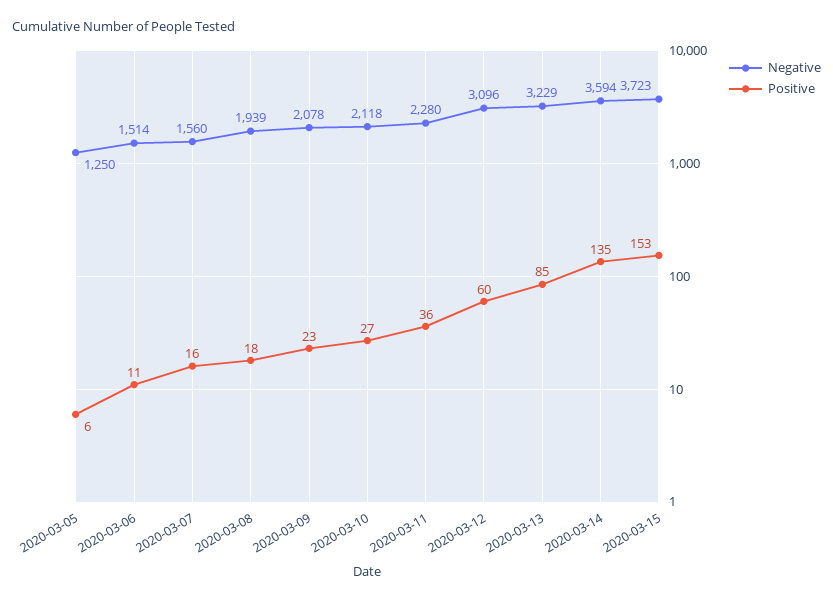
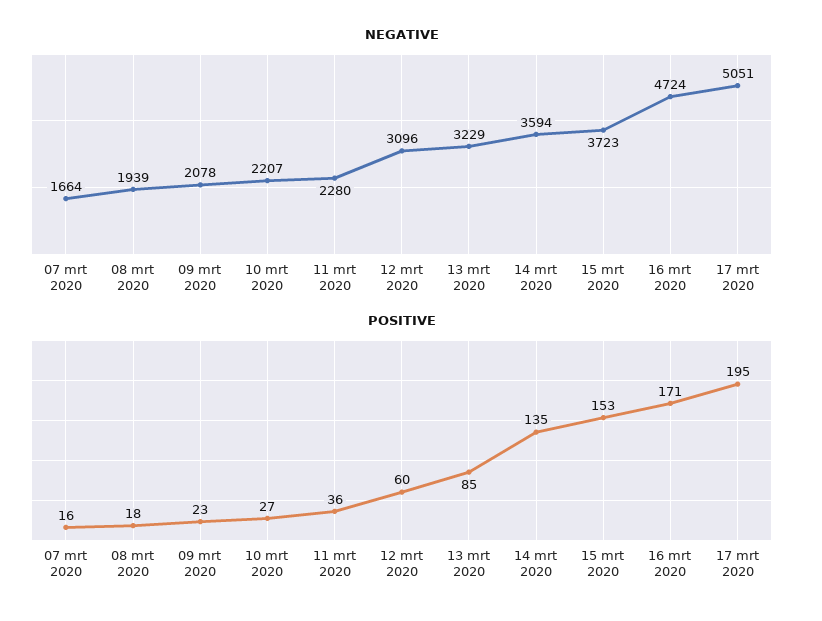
Negative, 2020-03-05: 1250 -> none
Positive, 2020-03-05: 6 -> none
Negative, 2020-03-06: 1514 -> none
Positive, 2020-03-06: 11 -> none
Negative, 2020-03-07: 1560 -> 1664
Negative, 2020-03-10: 2118 -> 2207
Negative, 16 mrt 2020: none -> 4724
Negative, 17 mrt 2020: none -> 5051
Positive, 16 mrt 2020: none -> 171
Positive, 17 mrt 2020: none -> 195

